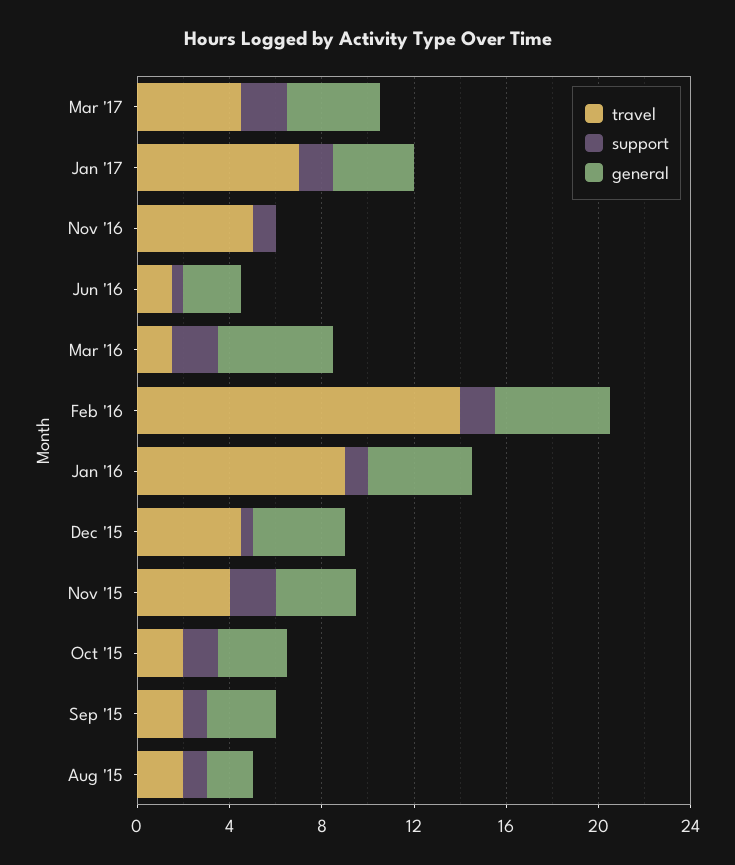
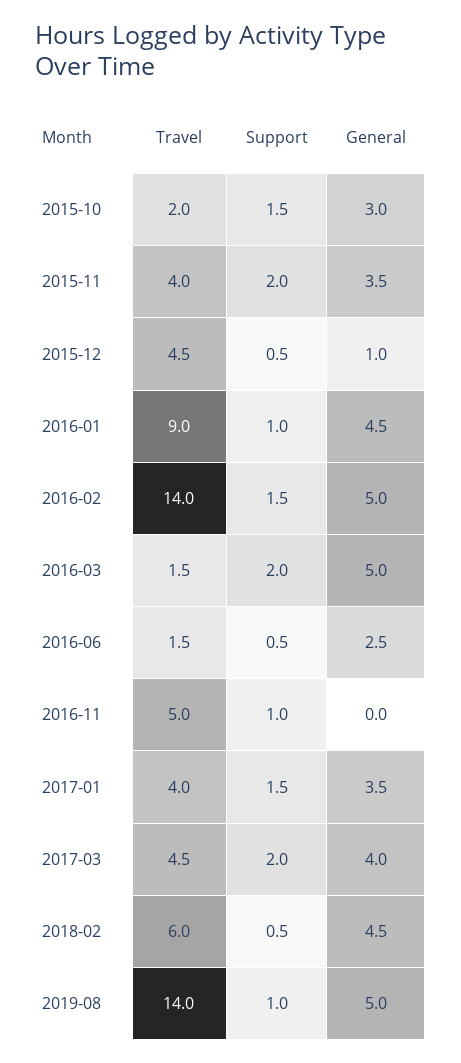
travel, Jan '17: 7 -> 4
general, Dec '15: 4 -> 1
travel, Sep '15: 2 -> none
support, Sep '15: 1 -> none
general, Sep '15: 3 -> none
travel, Aug '15: 2 -> none
support, Aug '15: 1 -> none
general, Aug '15: 2 -> none
travel, 2018-02: none -> 6
support, 2018-02: none -> 0.5
general, 2018-02: none -> 4.5
travel, 2019-08: none -> 14
support, 2019-08: none -> 1
general, 2019-08: none -> 5

